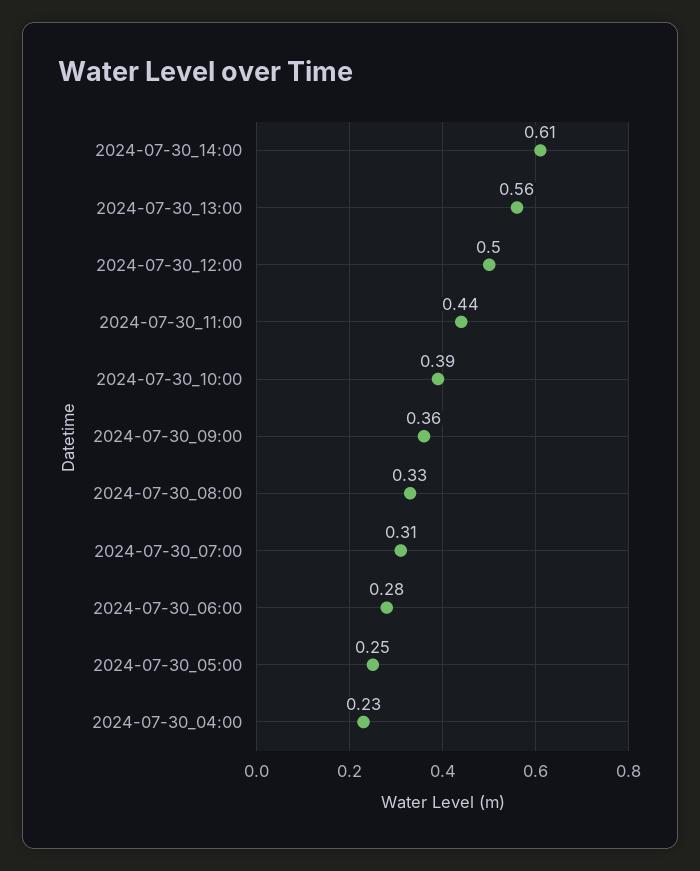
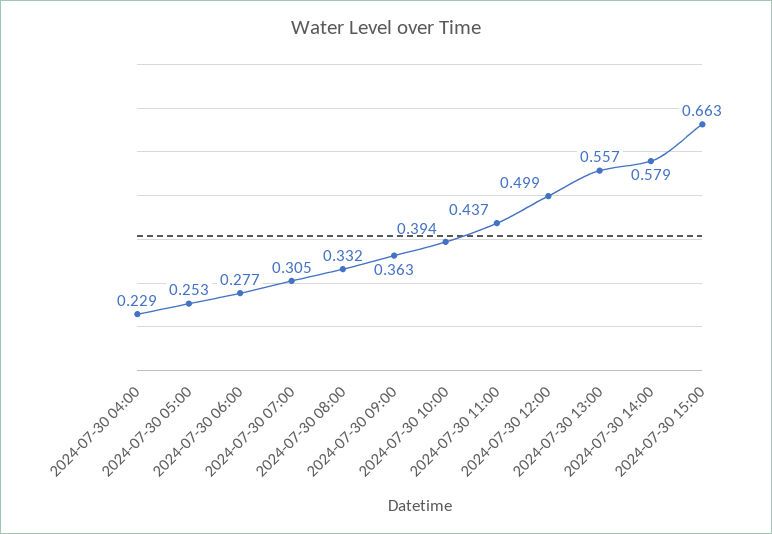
2024-07-30_14:00: 0.61 -> 0.579
2024-07-30 15:00: none -> 0.663

